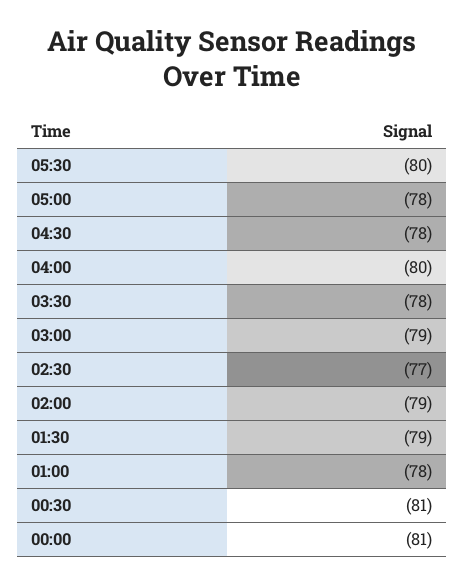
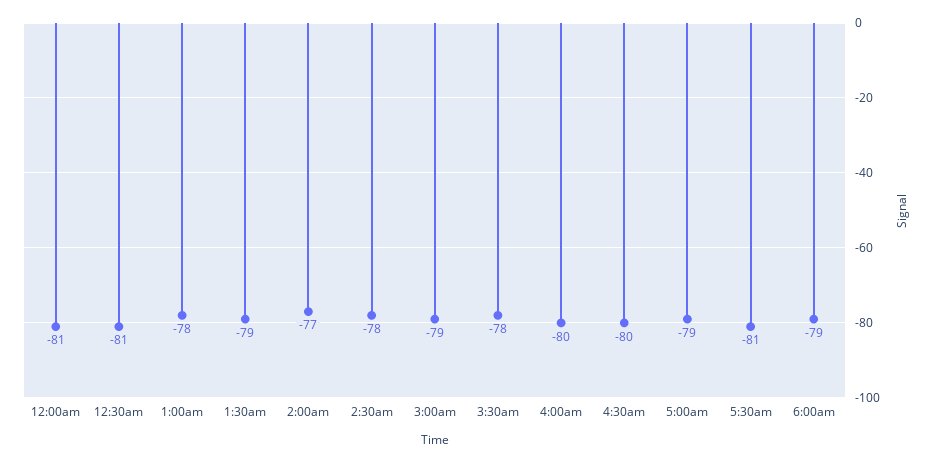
05:30: -80 -> -81
05:00: -78 -> -79
04:30: -78 -> -80
02:30: -77 -> -78
02:00: -79 -> -77
6:00am: none -> -79

